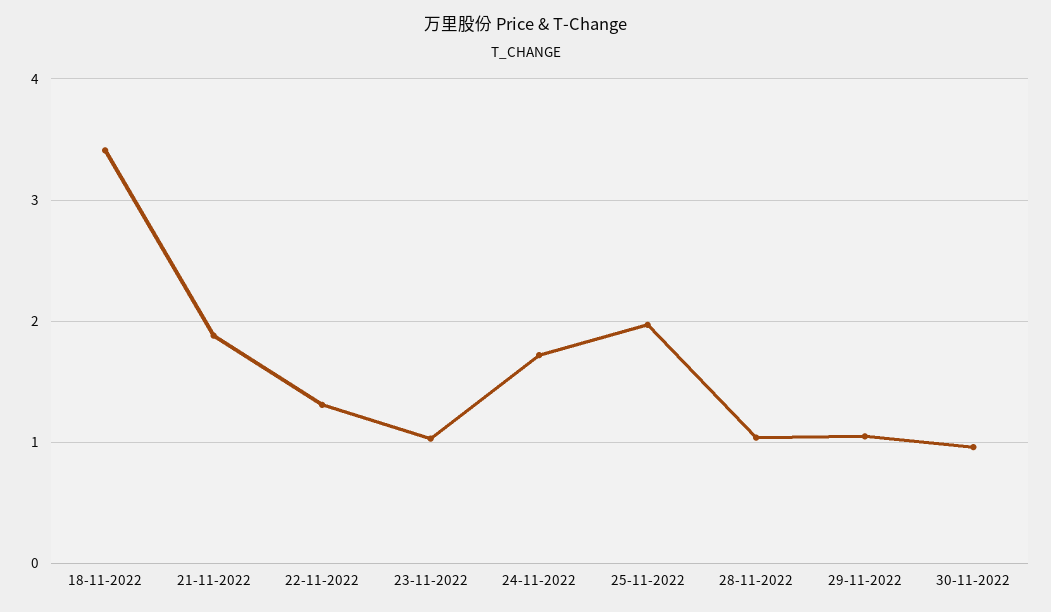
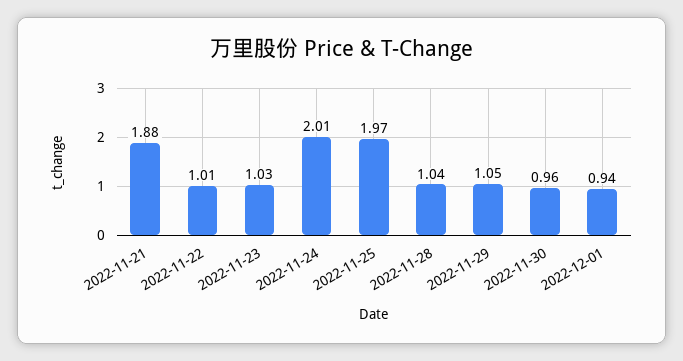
18-11-2022: 3.4 -> none
22-11-2022: 1.3 -> 1.01
24-11-2022: 1.7 -> 2.01
2022-12-01: none -> 0.94

